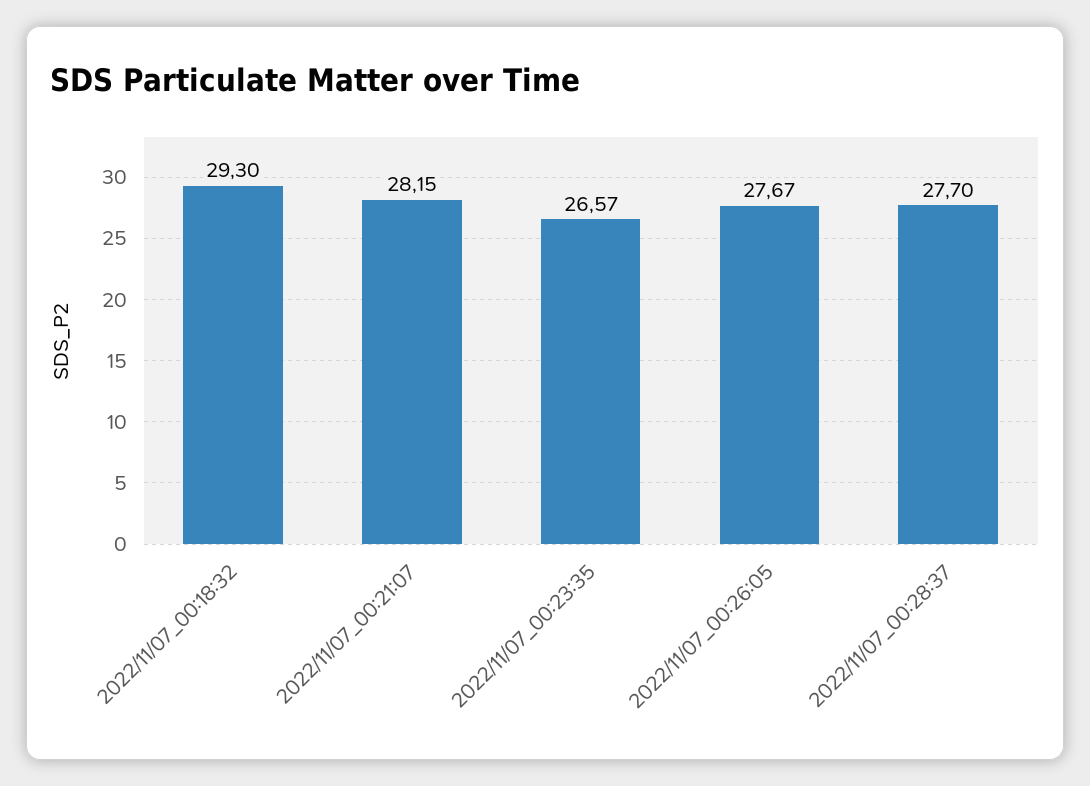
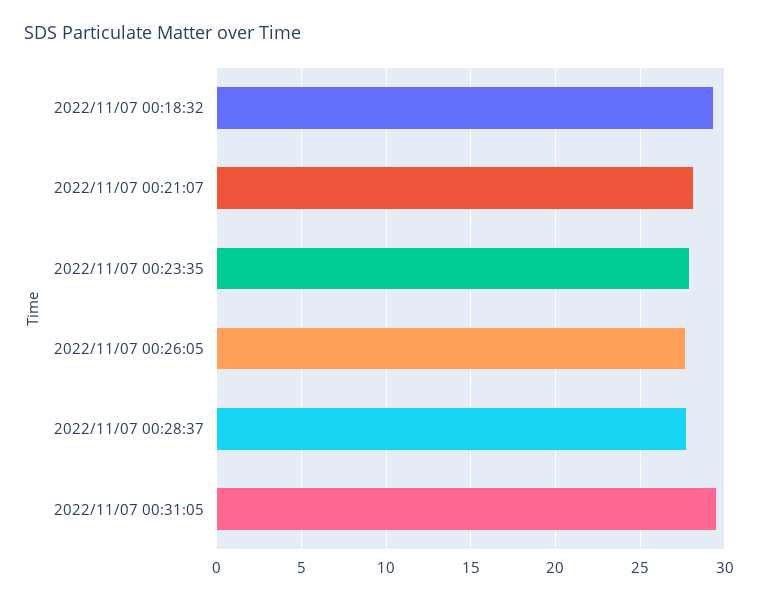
2022/11/07_00:23:35: 26.57 -> 28
2022/11/07 00:31:05: none -> 29.5

